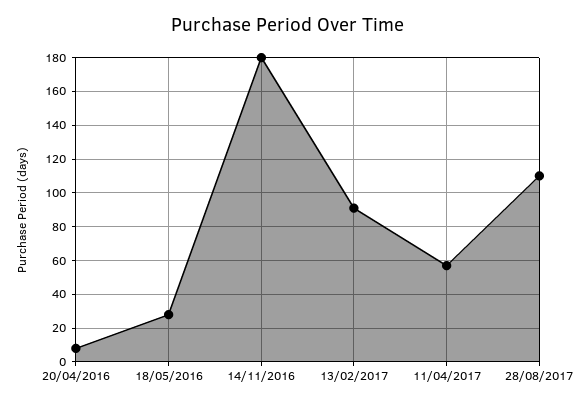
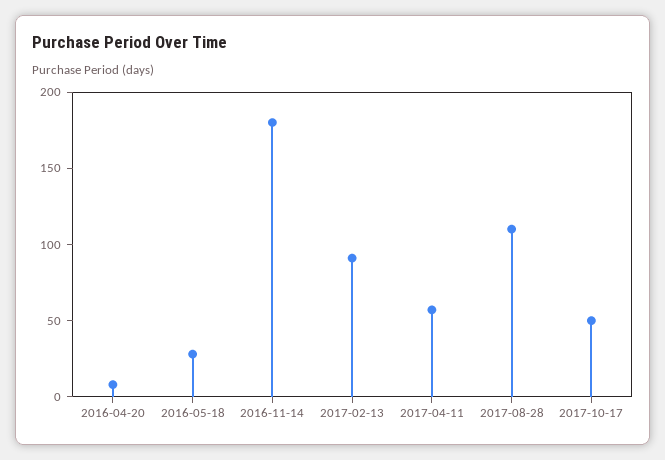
2017-10-17: none -> 50

